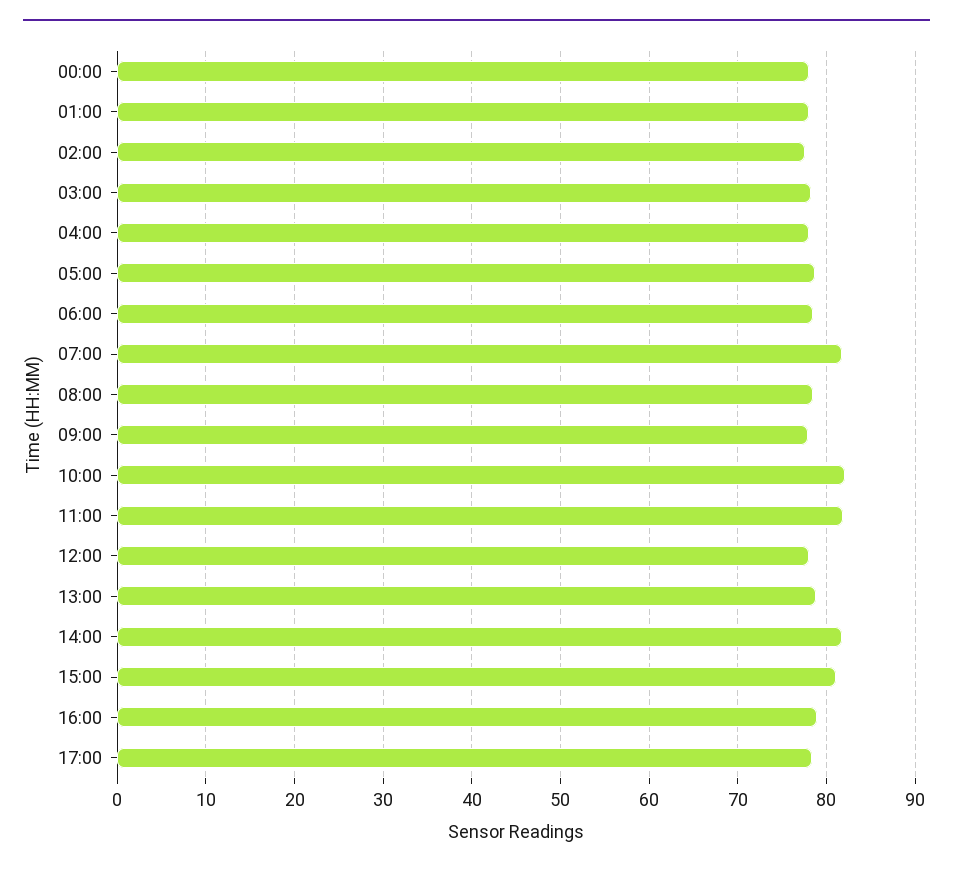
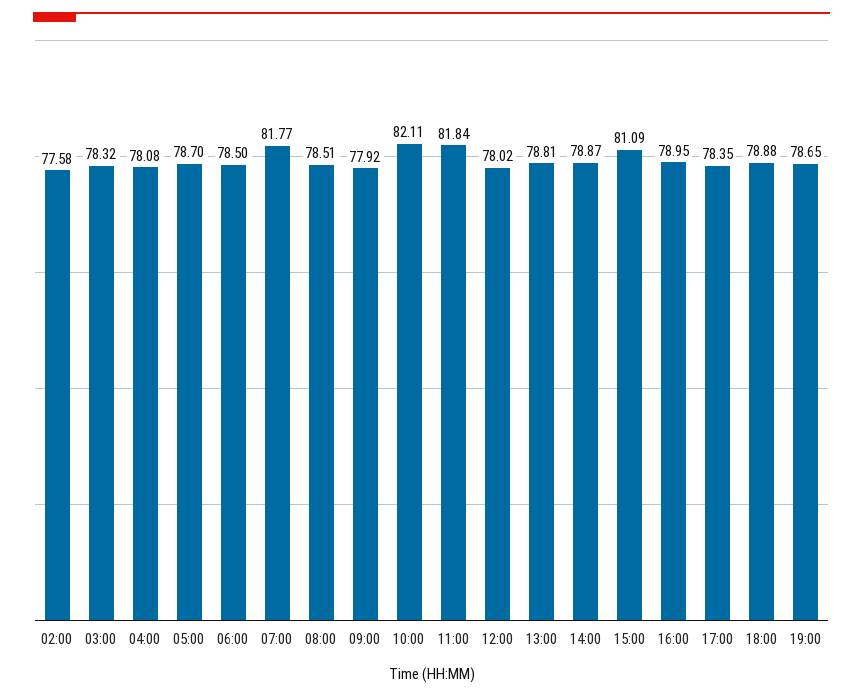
00:00: 78 -> none
01:00: 78 -> none
14:00: 82 -> 78.87
18:00: none -> 78.88
19:00: none -> 78.65

